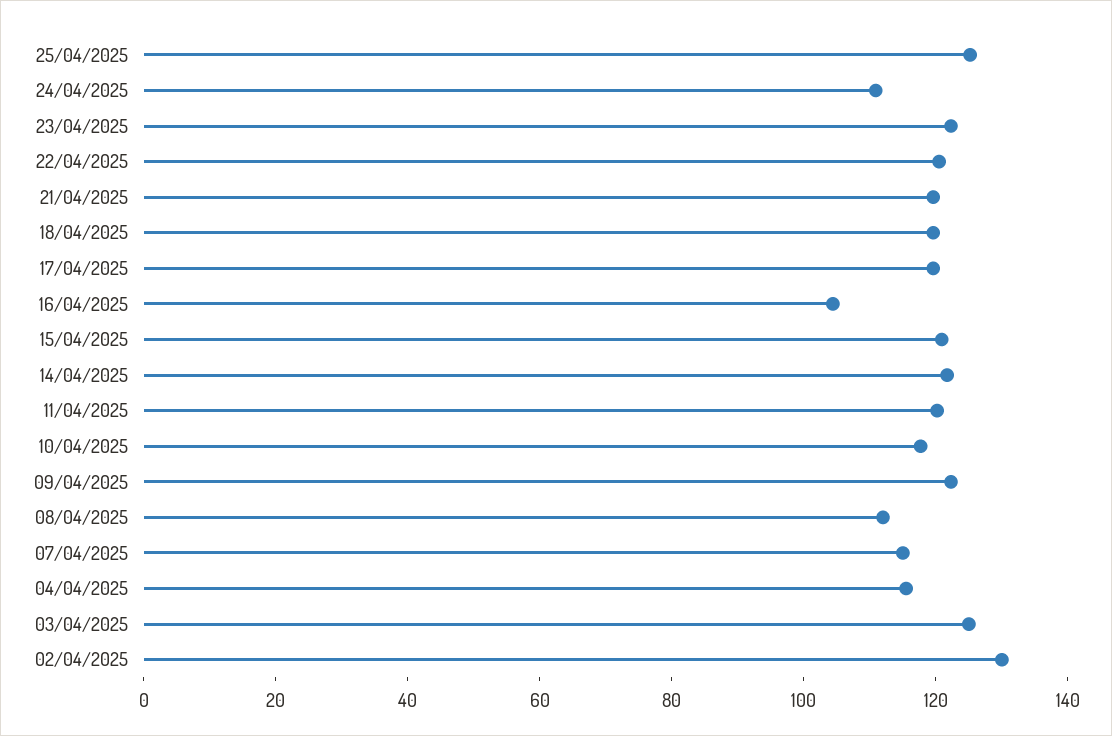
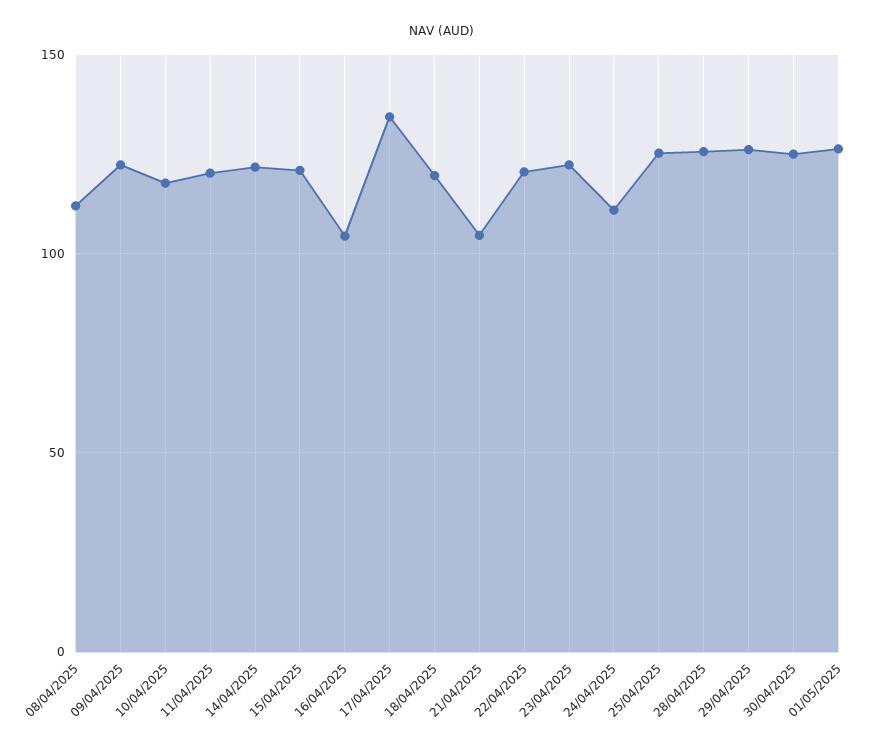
21/04/2025: 120 -> 105
17/04/2025: 120 -> 135
07/04/2025: 115 -> none
04/04/2025: 115 -> none
03/04/2025: 125 -> none
02/04/2025: 130 -> none
28/04/2025: none -> 125
29/04/2025: none -> 125
30/04/2025: none -> 125
01/05/2025: none -> 125

